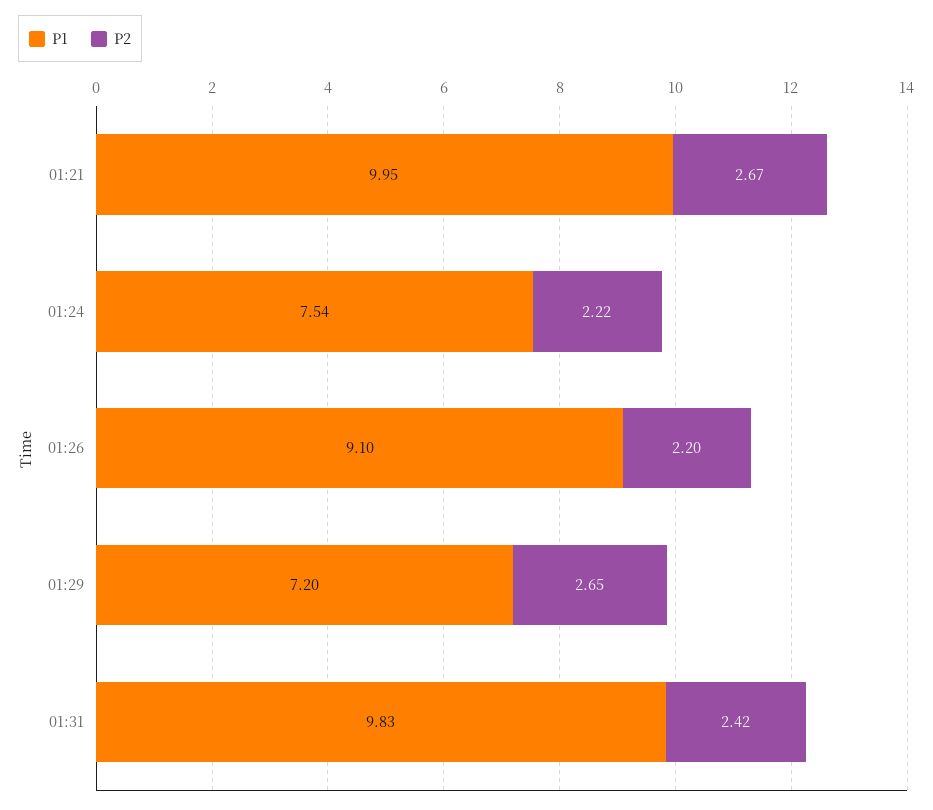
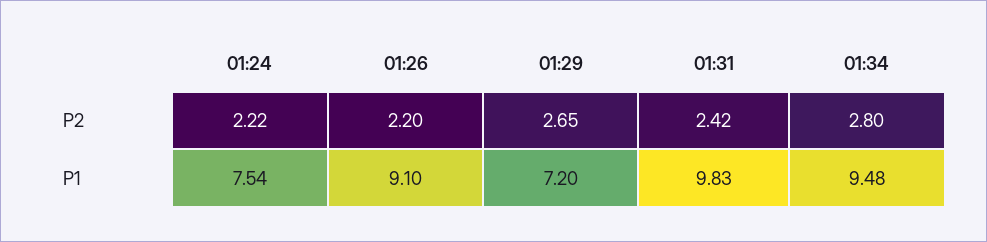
P1, 01:21: 9.95 -> none
P2, 01:21: 2.67 -> none
P2, 01:34: none -> 2.8
P1, 01:34: none -> 9.48

